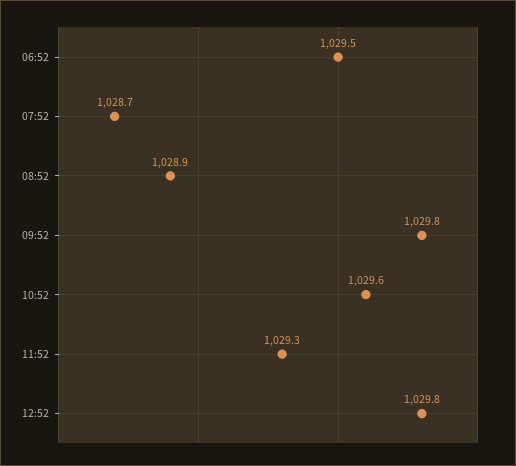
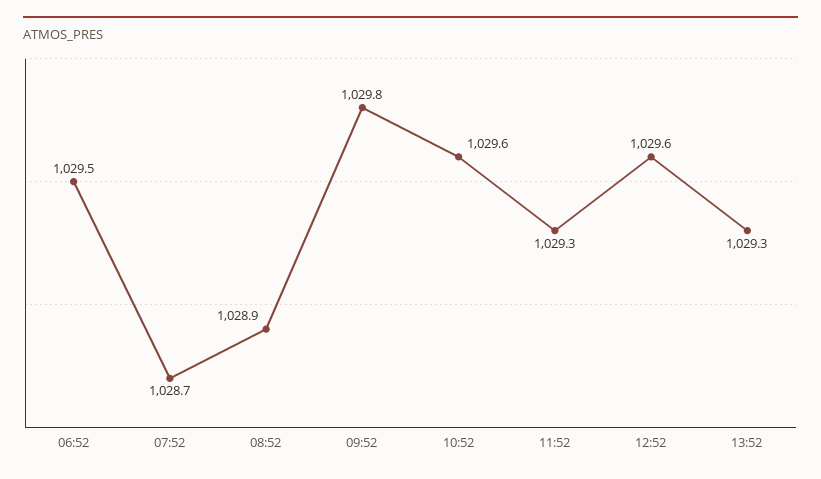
12:52: 1029.8 -> 1029.6
13:52: none -> 1029.3

